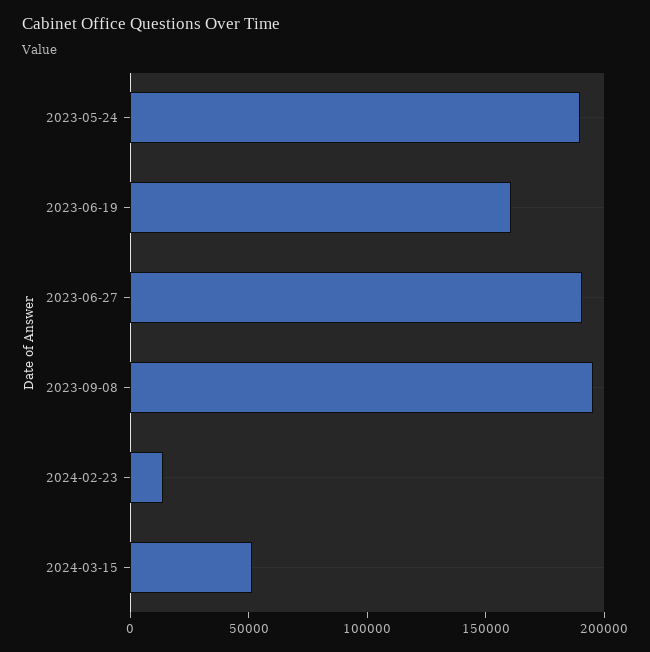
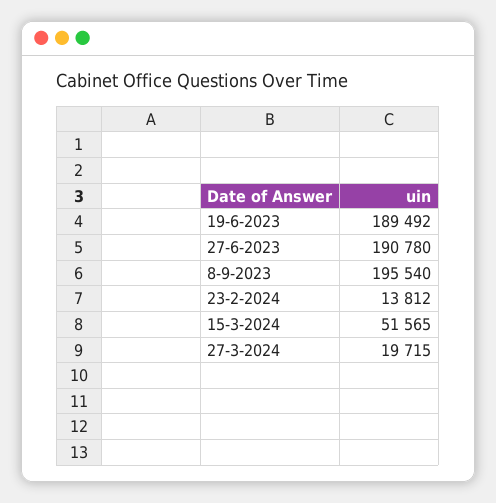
2023-05-24: 190000 -> none
2023-06-19: 160000 -> 189492
27-3-2024: none -> 19715

